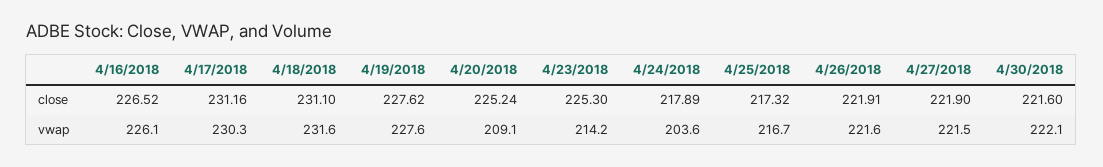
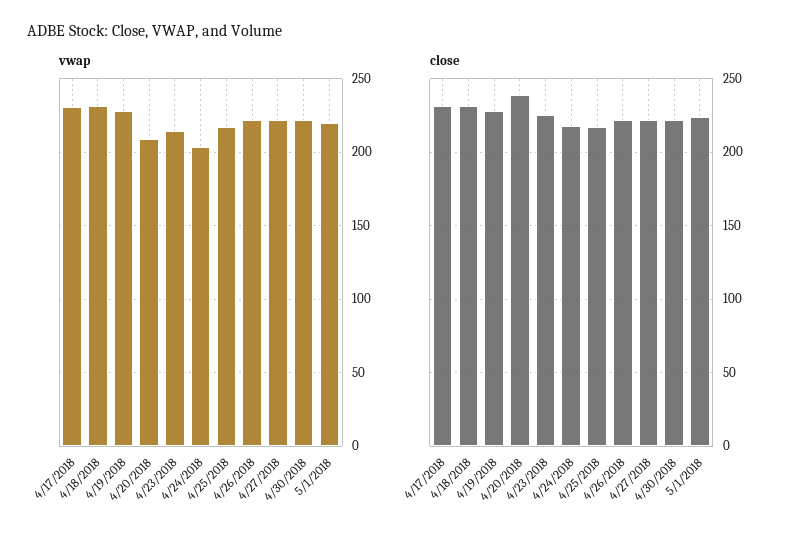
close, 4/16/2018: 226.52 -> none
close, 4/20/2018: 225.24 -> 240
vwap, 4/16/2018: 226.1 -> none
vwap, 5/1/2018: none -> 220
close, 5/1/2018: none -> 225

